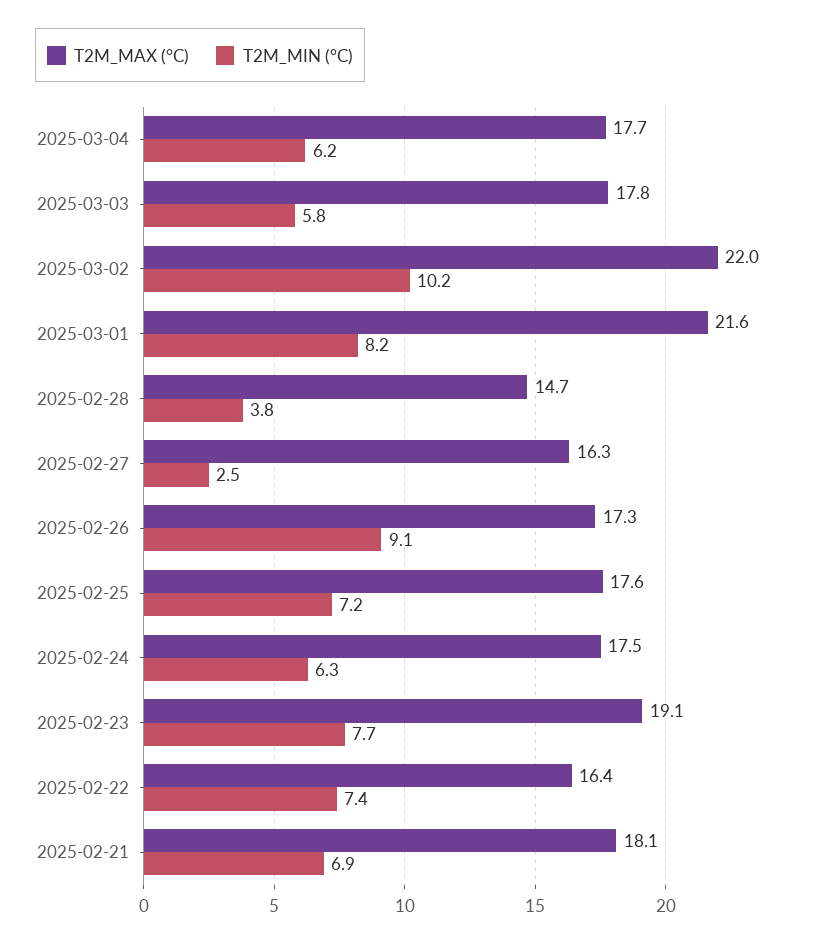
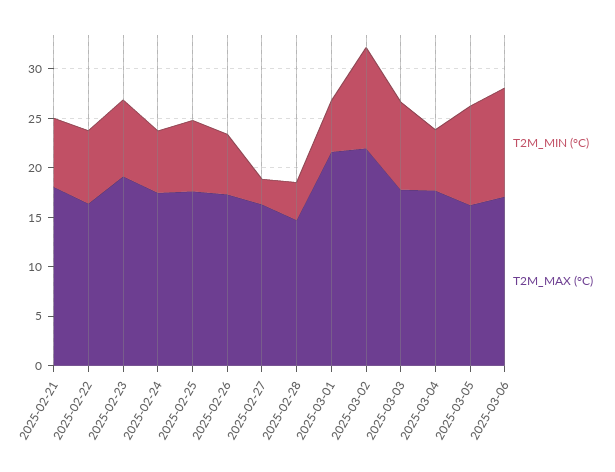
T2M_MIN (°C), 2025-03-03: 5.8 -> 9
T2M_MIN (°C), 2025-03-01: 8.2 -> 5
T2M_MIN (°C), 2025-02-26: 9.1 -> 6
T2M_MIN (°C), 2025-03-05: none -> 10
T2M_MAX (°C), 2025-03-05: none -> 16
T2M_MIN (°C), 2025-03-06: none -> 11
T2M_MAX (°C), 2025-03-06: none -> 17

